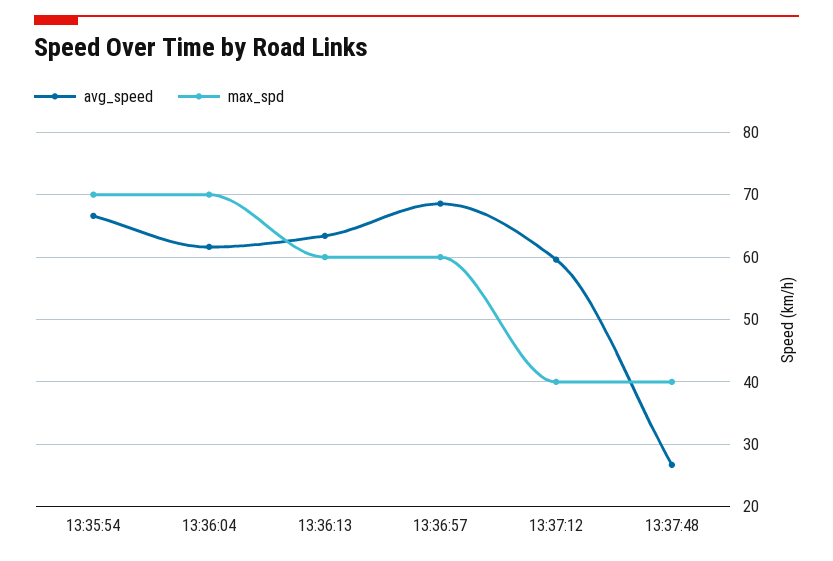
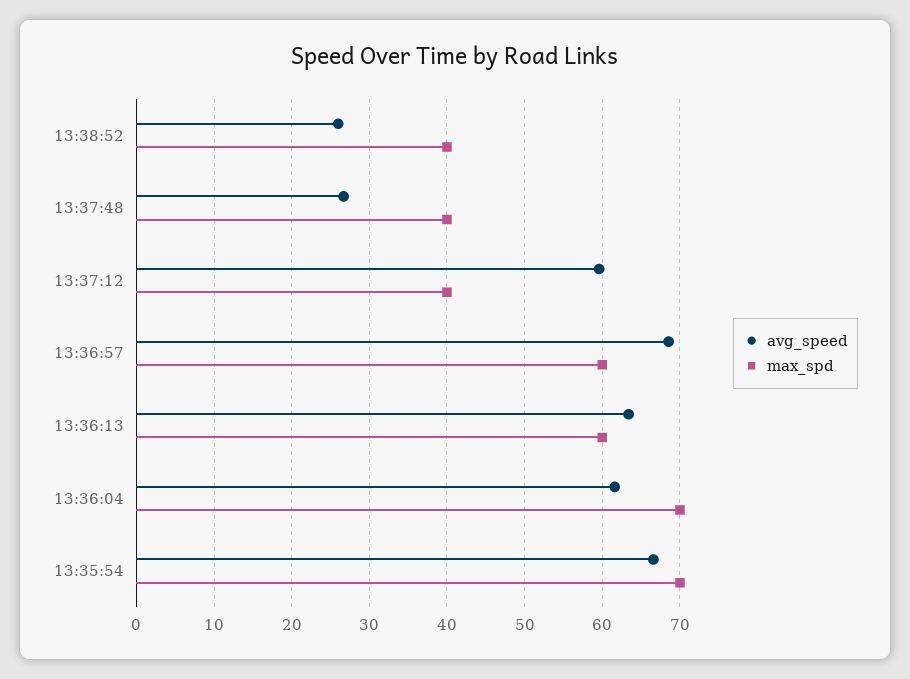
avg_speed, 13:38:52: none -> 26
max_spd, 13:38:52: none -> 40

